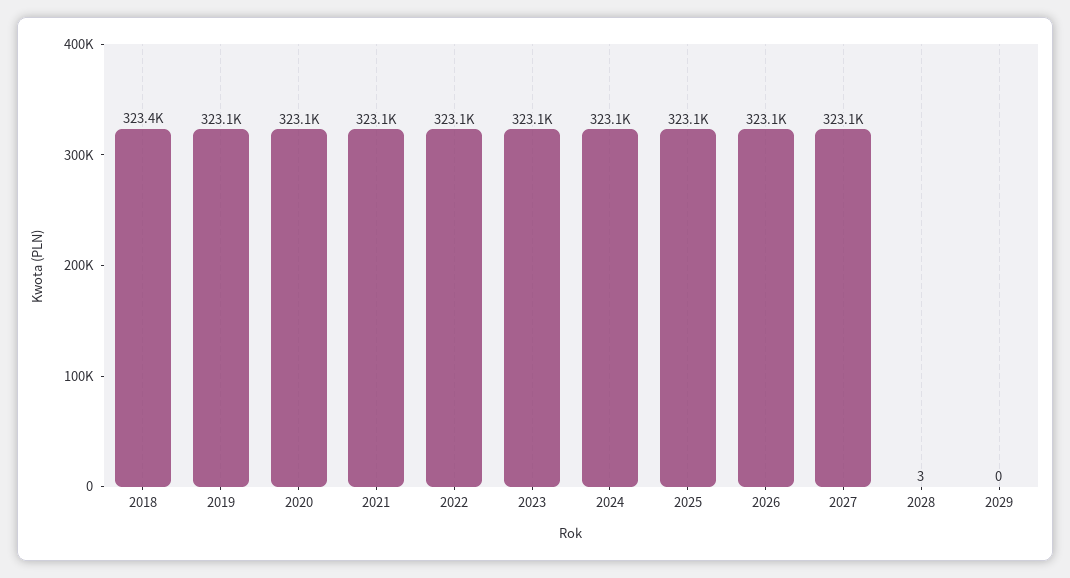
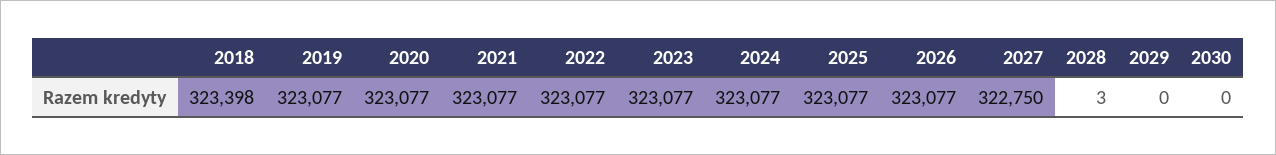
2027: 323100 -> 322750
2030: none -> 0

